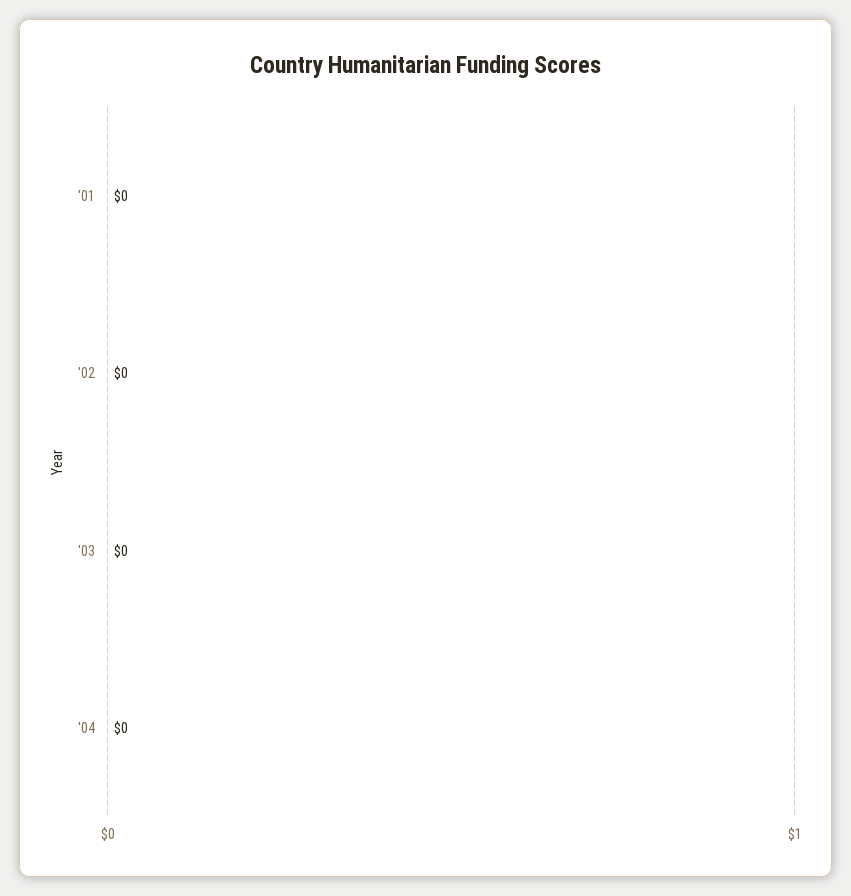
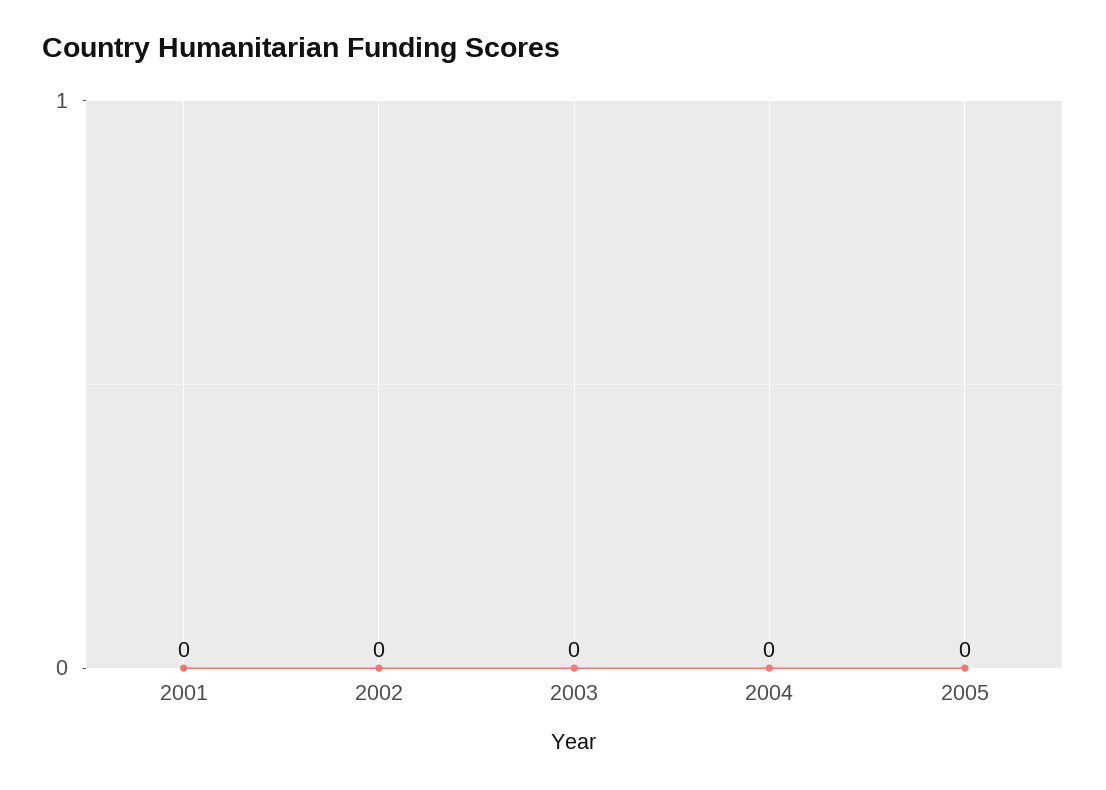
2005: none -> 0

